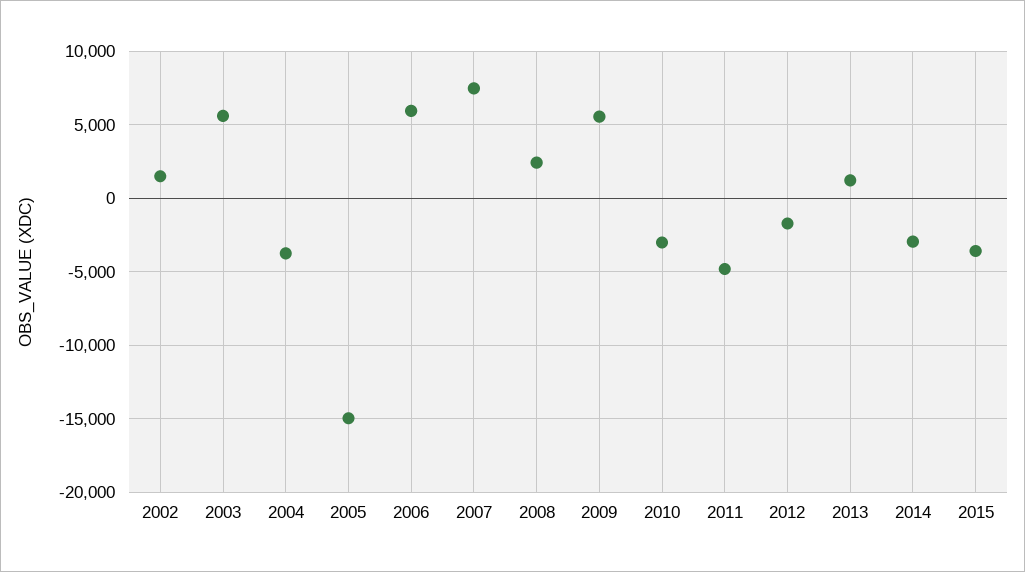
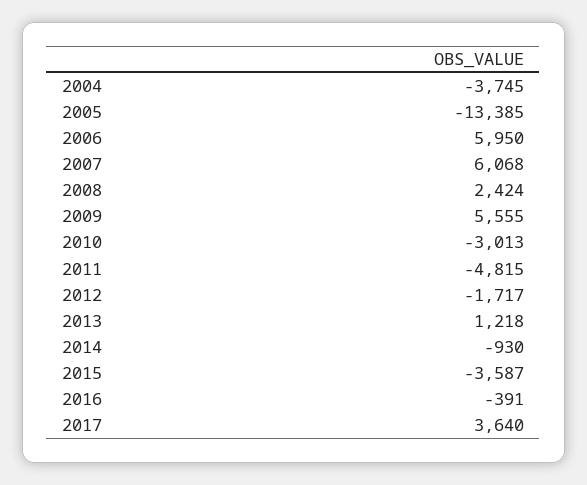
2002: 1500 -> none
2003: 5500 -> none
2005: -15000 -> -13385
2007: 7500 -> 6068
2014: -3000 -> -930
2016: none -> -391
2017: none -> 3640

